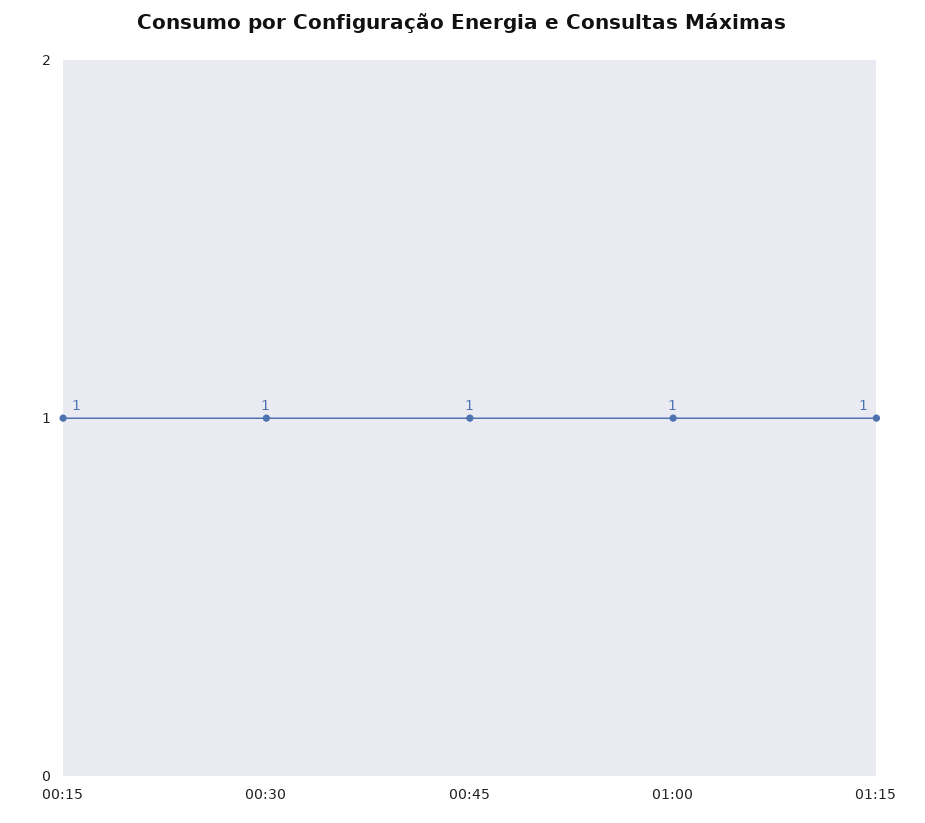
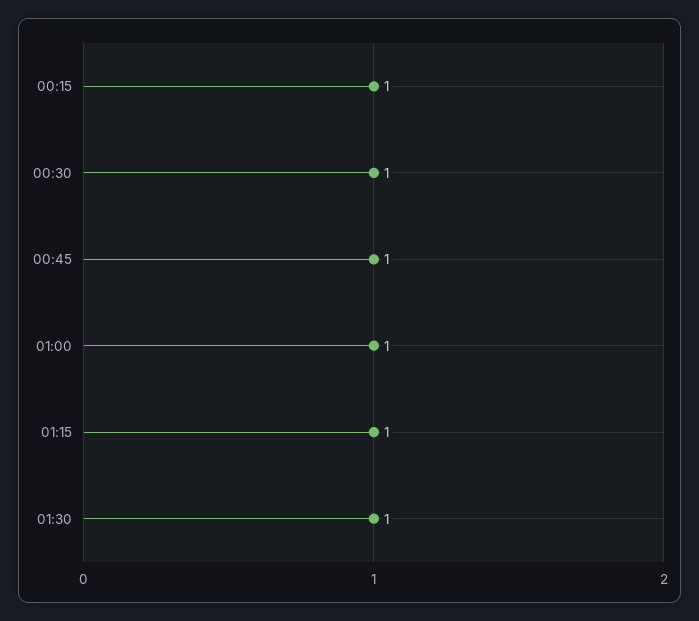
01:30: none -> 1

